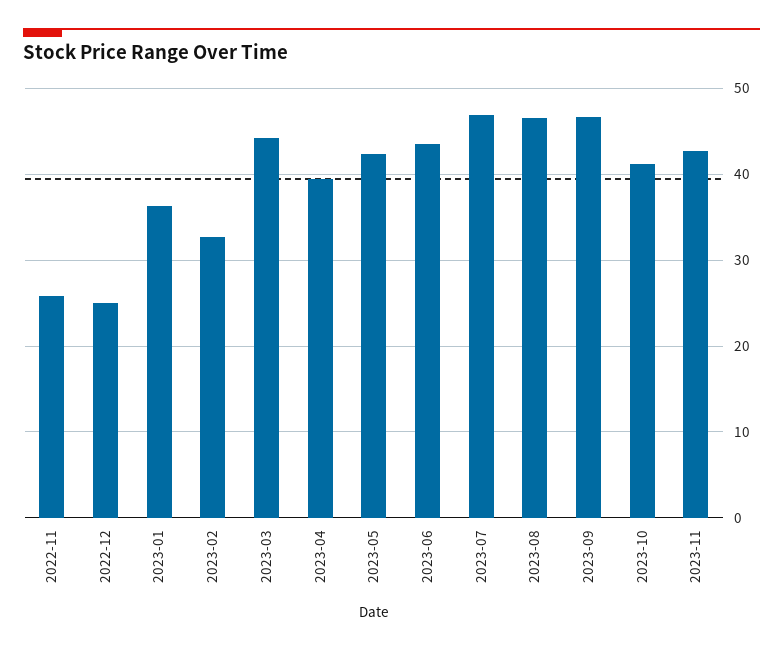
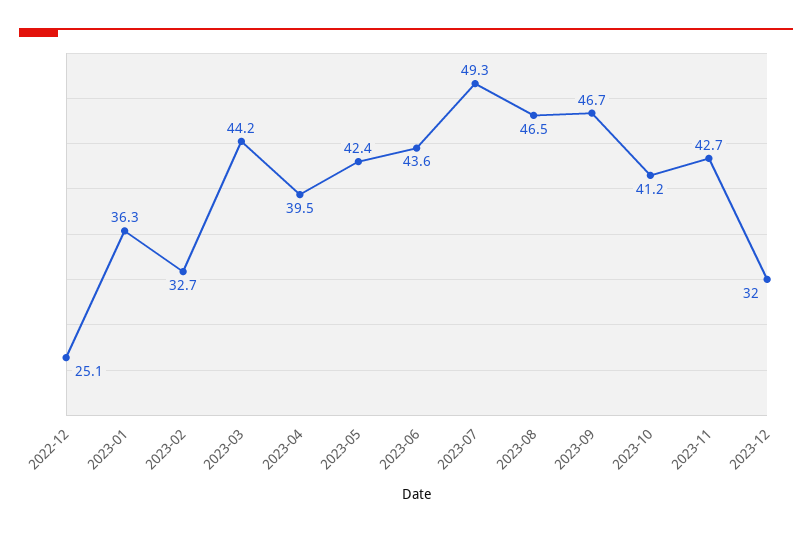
2022-11: 26 -> none
2023-07: 47 -> 49.3
2023-12: none -> 32

